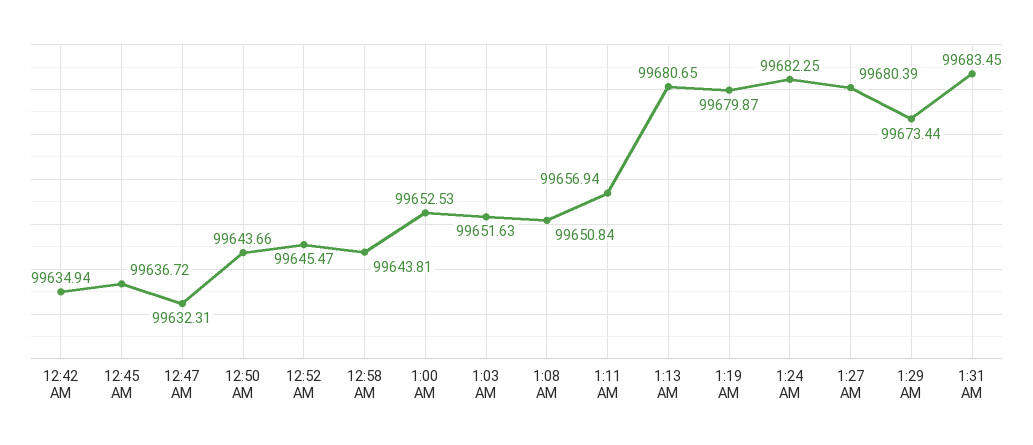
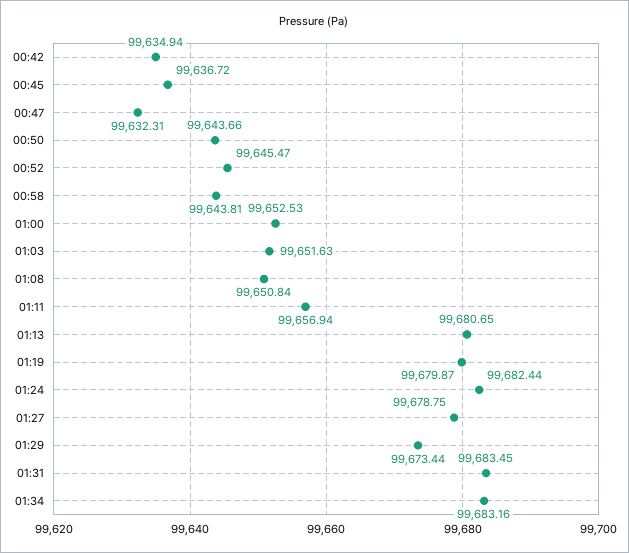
1:24 AM: 99682.25 -> 99682.44
1:27 AM: 99680.39 -> 99678.75
01:34: none -> 99683.16

